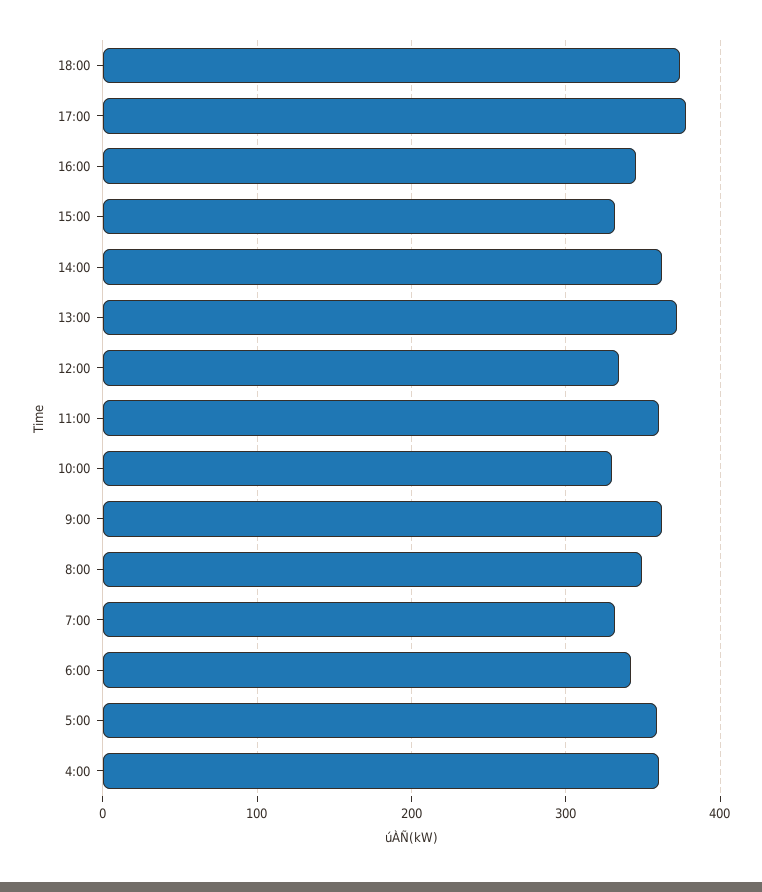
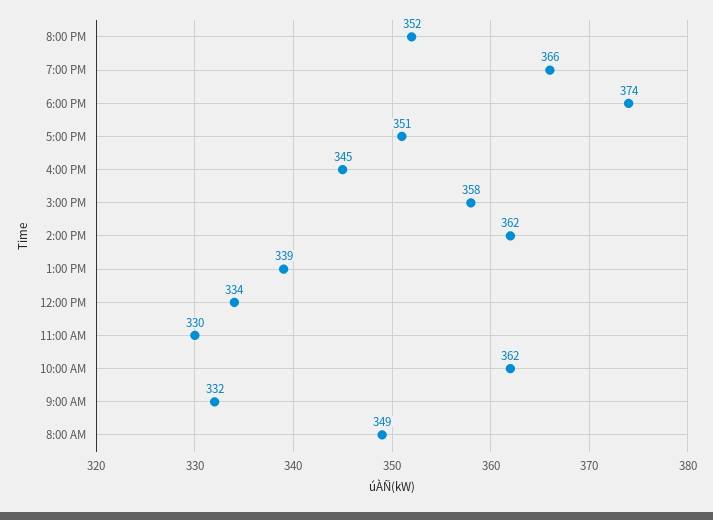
17:00: 380 -> 351
15:00: 330 -> 358
13:00: 370 -> 339
11:00: 360 -> 330
10:00: 330 -> 362
9:00: 360 -> 332
7:00: 330 -> none
6:00: 340 -> none
5:00: 360 -> none
4:00: 360 -> none
8:00 PM: none -> 352
7:00 PM: none -> 366

